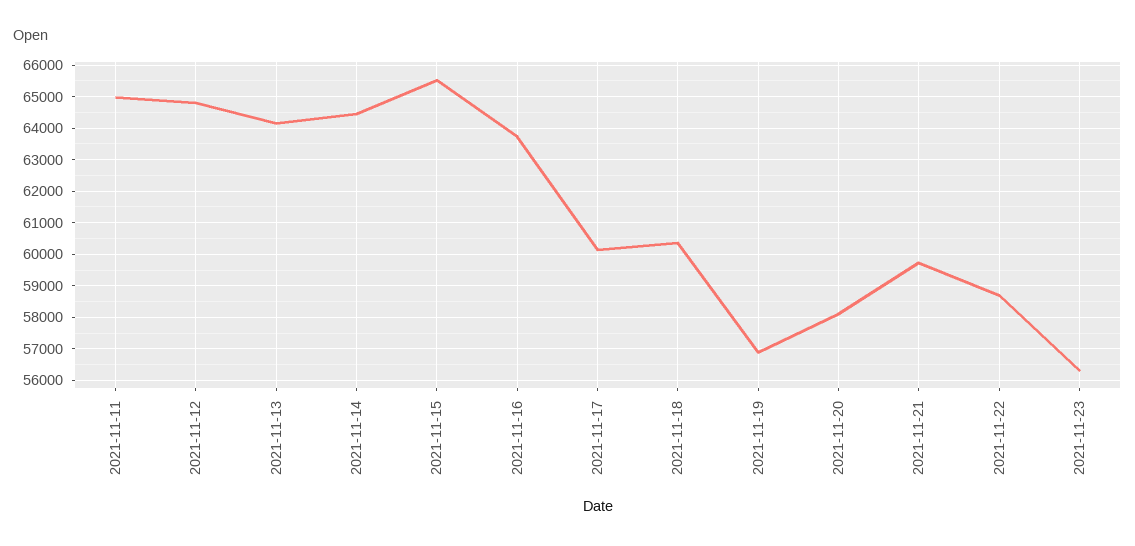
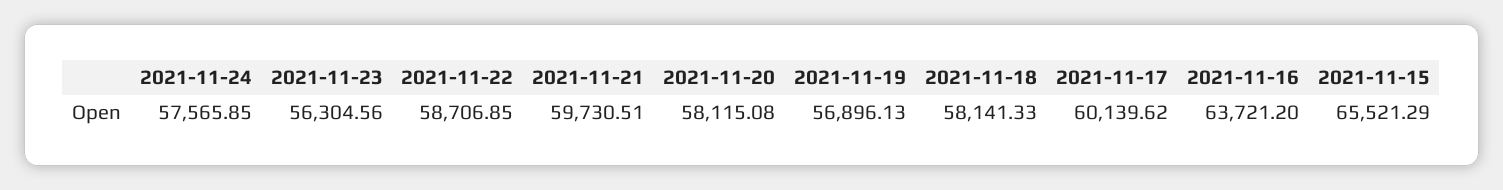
2021-11-11: 65000 -> none
2021-11-12: 64800 -> none
2021-11-13: 64200 -> none
2021-11-14: 64400 -> none
2021-11-18: 60400 -> 58141.33
2021-11-24: none -> 57565.85

